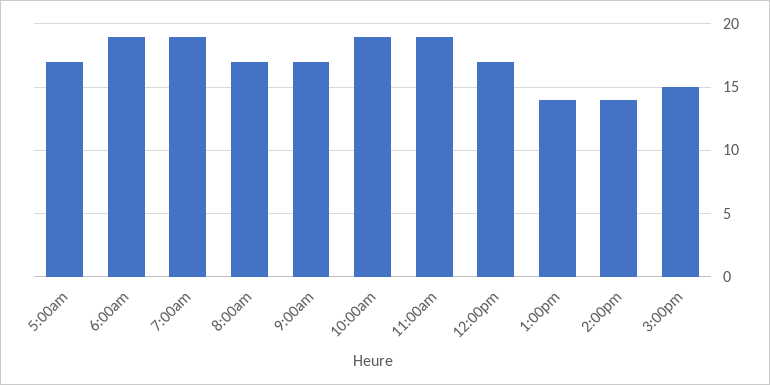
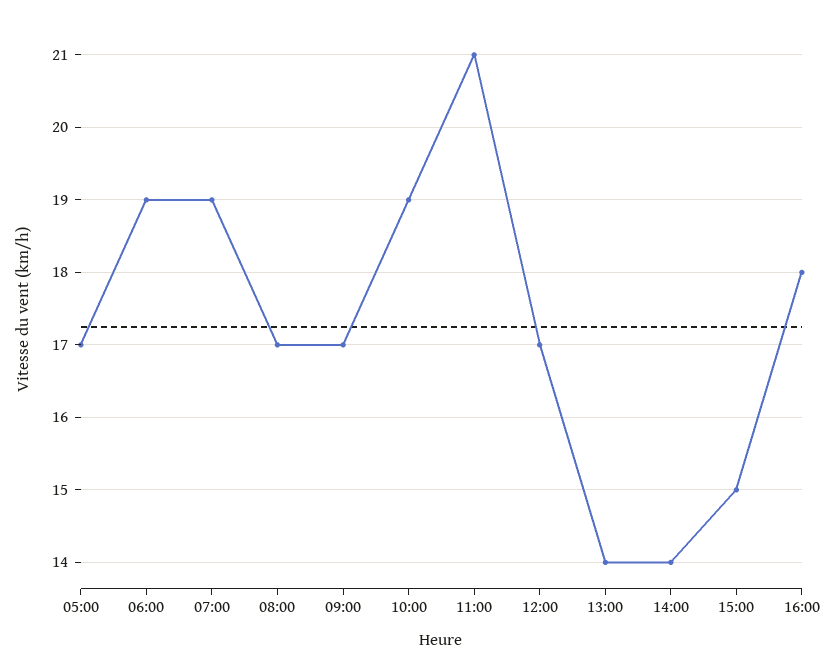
11:00am: 19 -> 21
16:00: none -> 18

